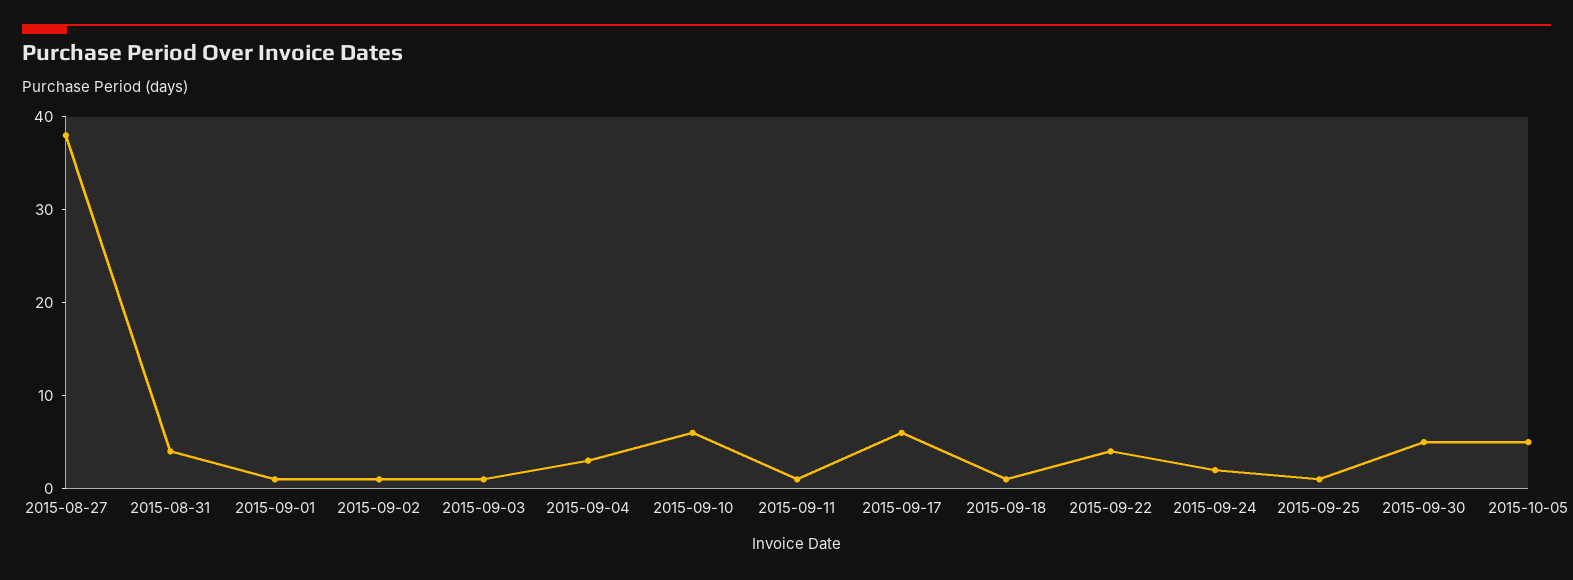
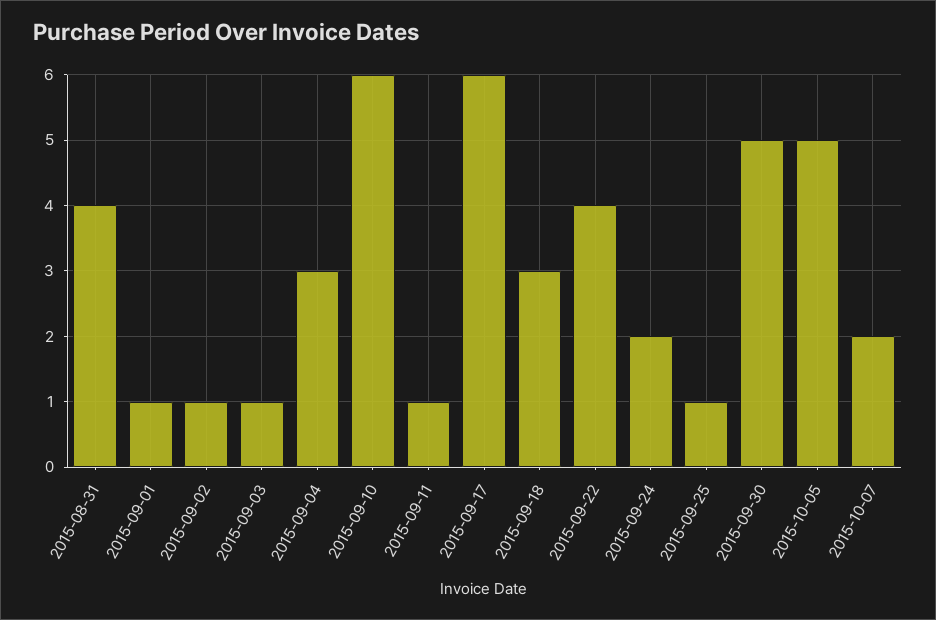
2015-08-27: 38 -> none
2015-09-18: 1 -> 3
2015-10-07: none -> 2

